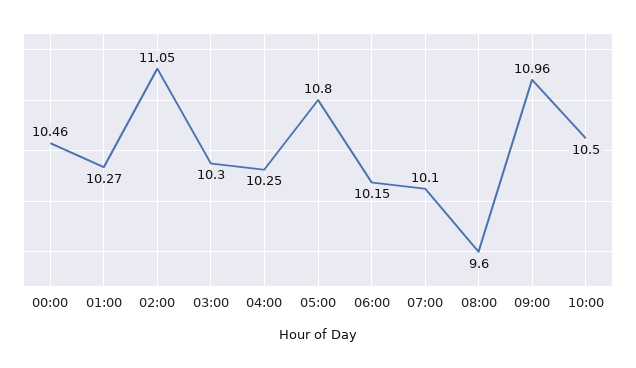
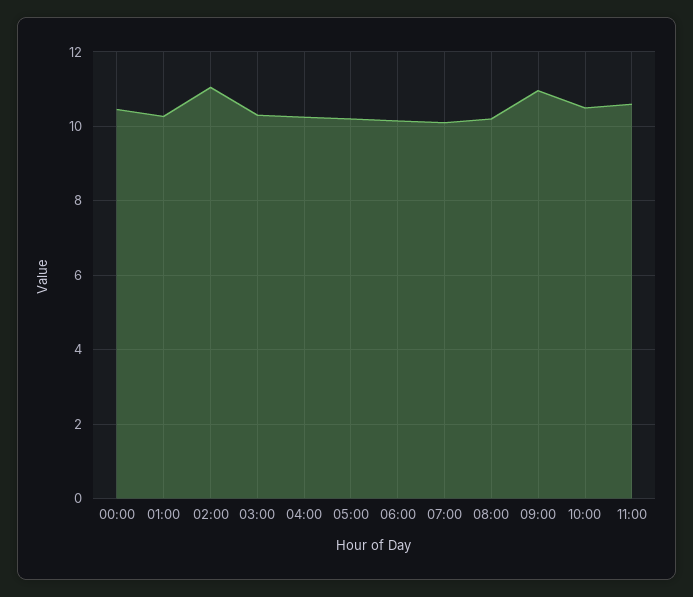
05:00: 10.8 -> 10.2
08:00: 9.6 -> 10.2
11:00: none -> 10.6

